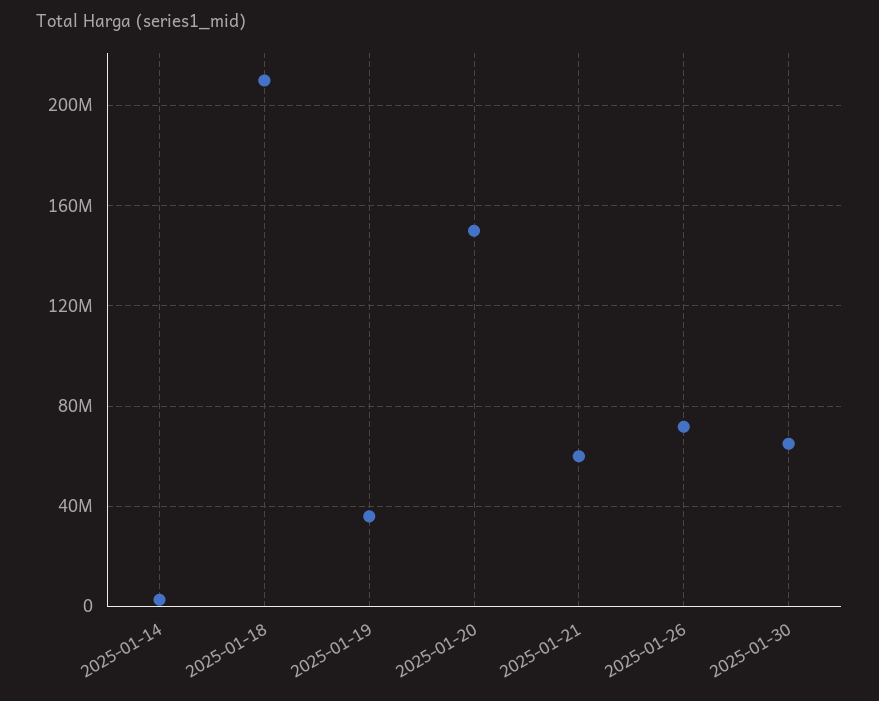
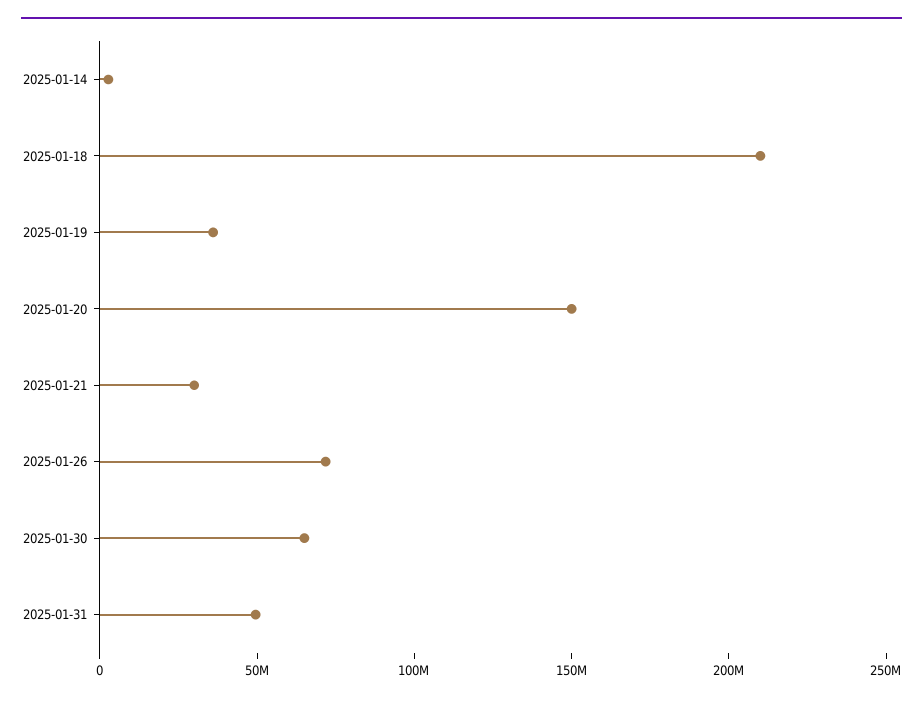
2025-01-21: 60000000 -> 30000000
2025-01-31: none -> 50000000

